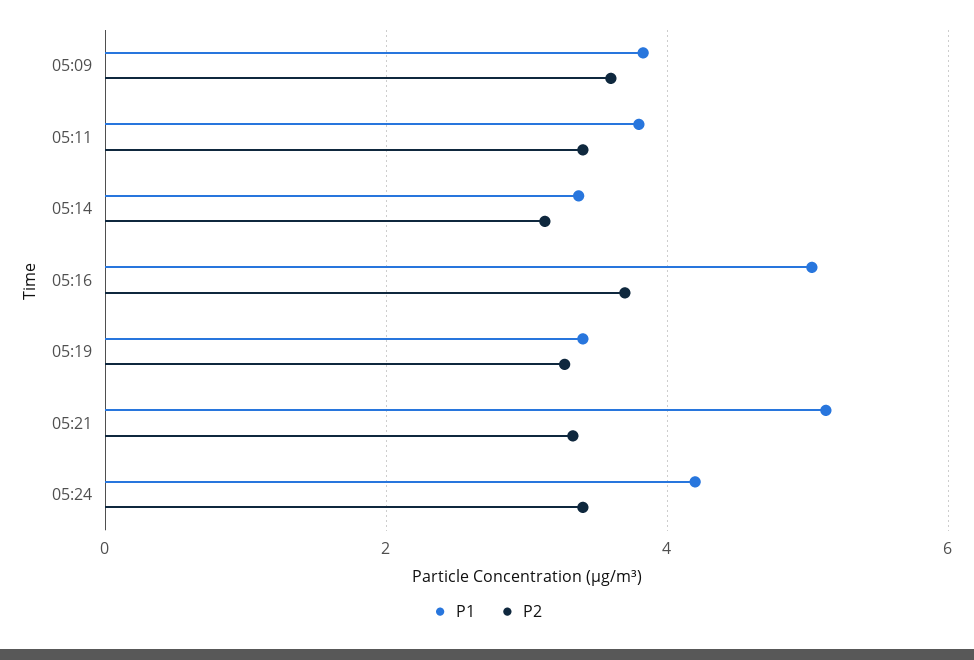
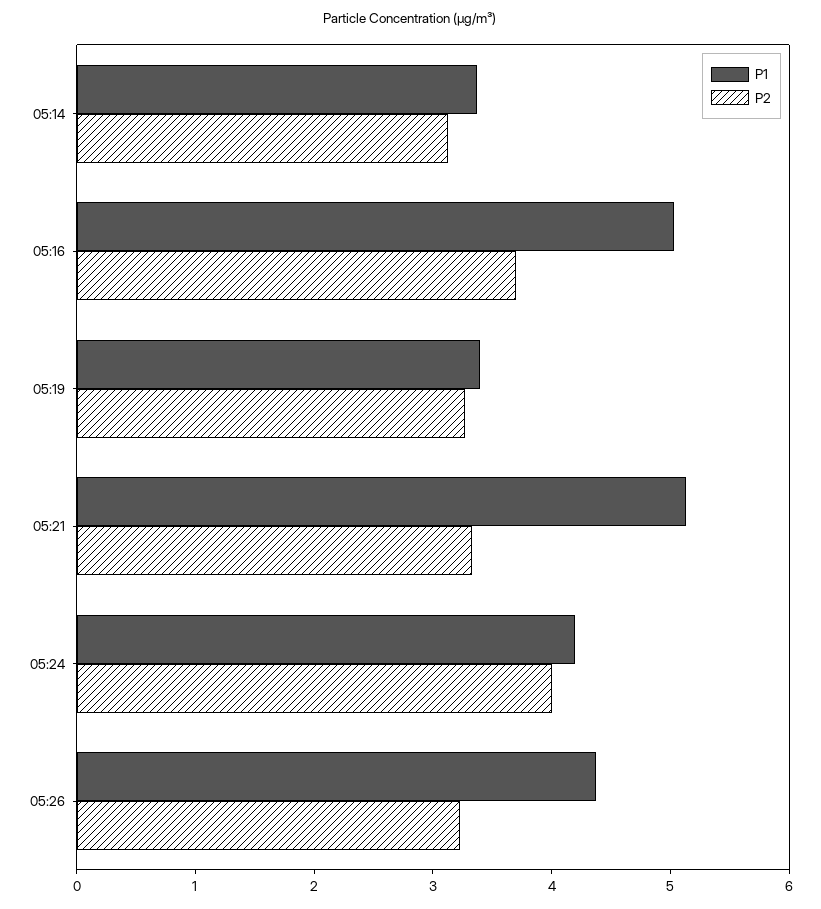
P1, 05:09: 3.8 -> none
P2, 05:09: 3.6 -> none
P1, 05:11: 3.8 -> none
P2, 05:11: 3.4 -> none
P2, 05:24: 3.4 -> 4
P1, 05:26: none -> 4.4
P2, 05:26: none -> 3.2

